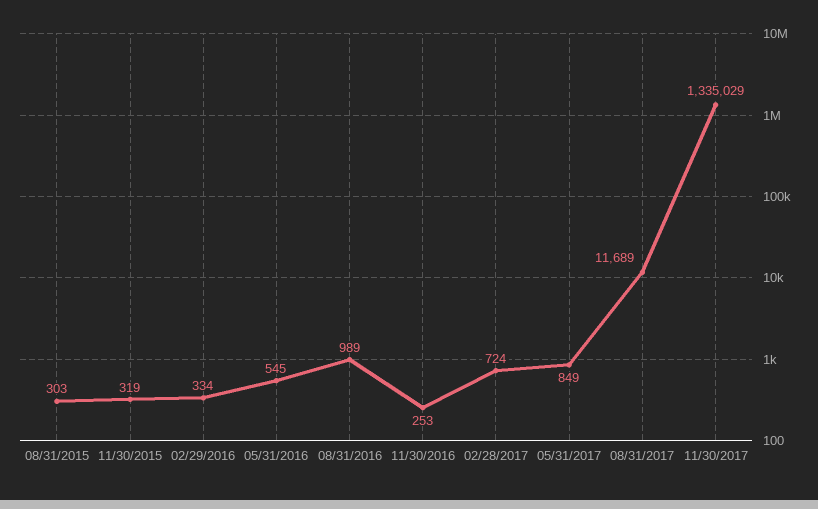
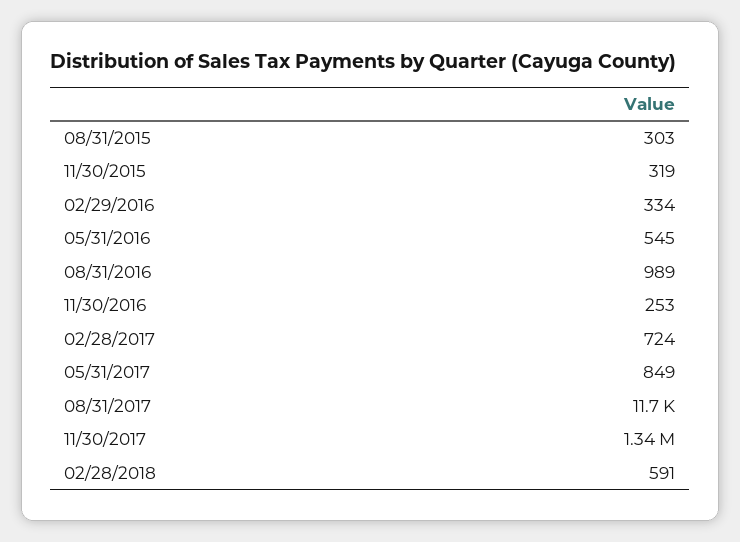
02/28/2018: none -> 591

